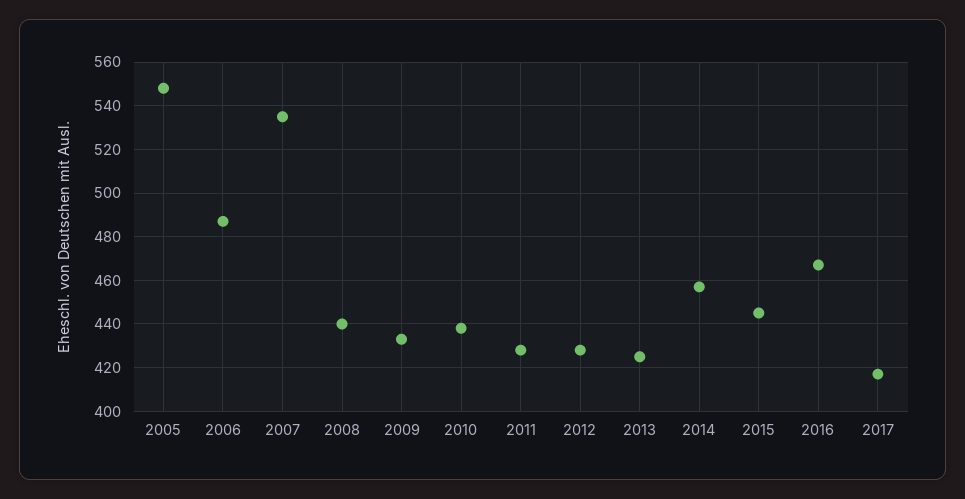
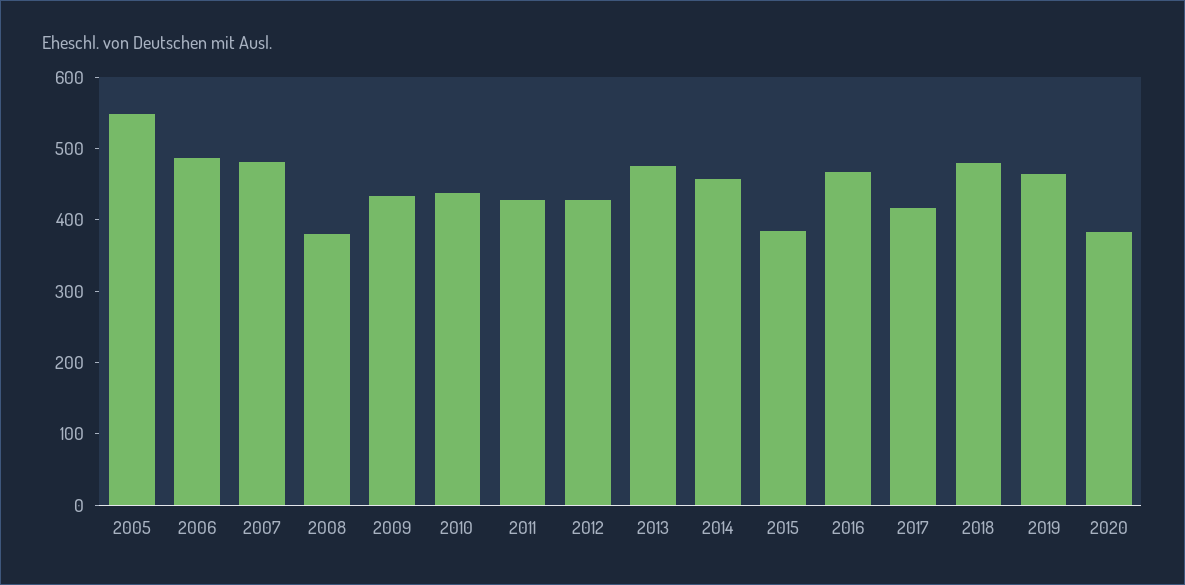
2007: 535 -> 480
2008: 440 -> 380
2013: 425 -> 480
2015: 445 -> 380
2018: none -> 480
2019: none -> 460
2020: none -> 380

